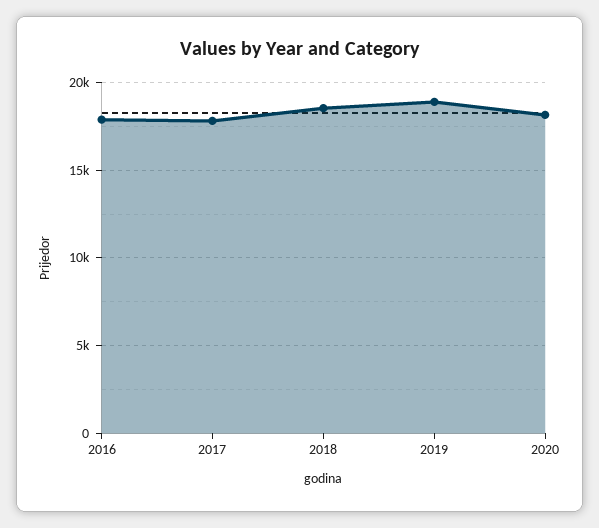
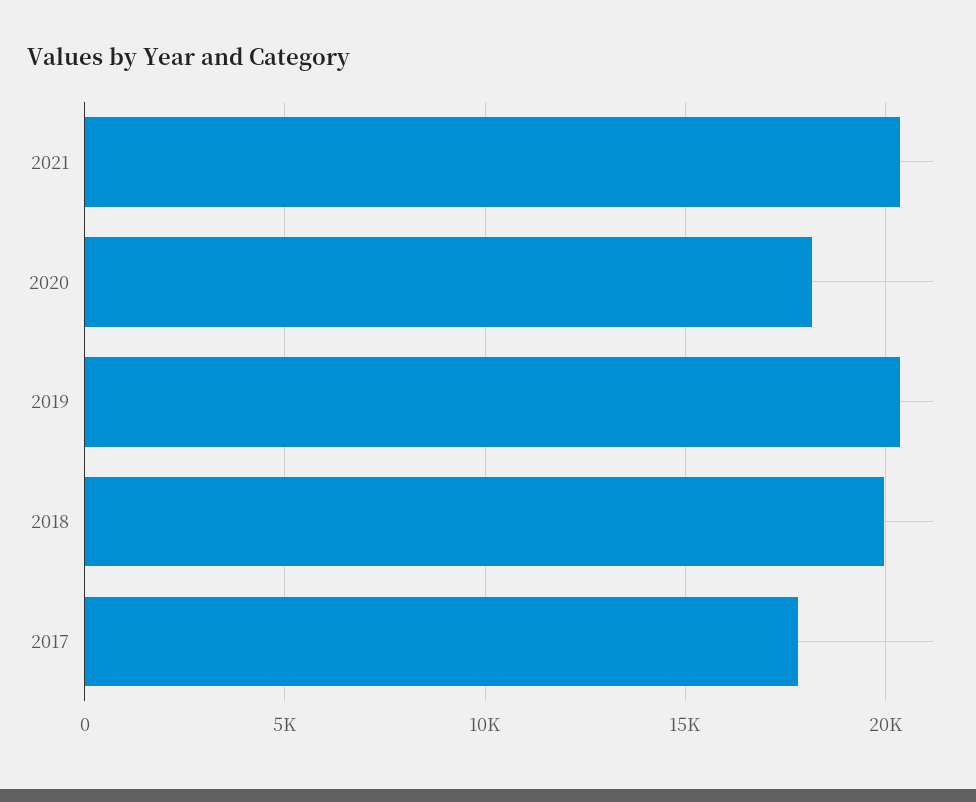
2016: 18000 -> none
2018: 18500 -> 20000
2019: 19000 -> 20500
2021: none -> 20500

